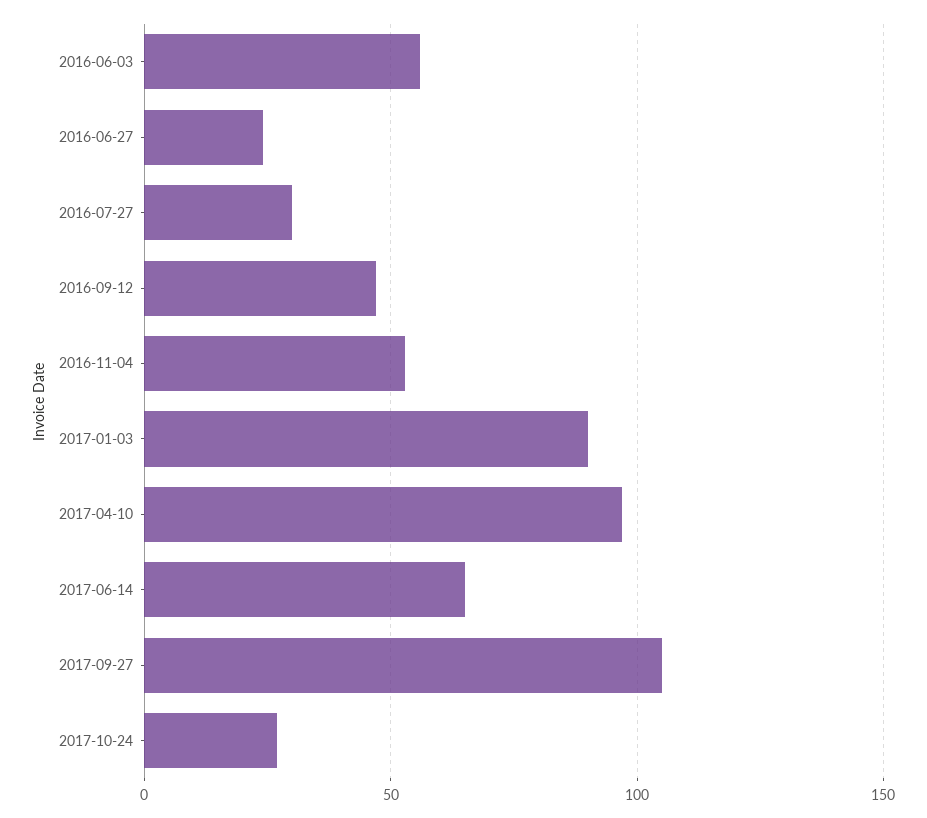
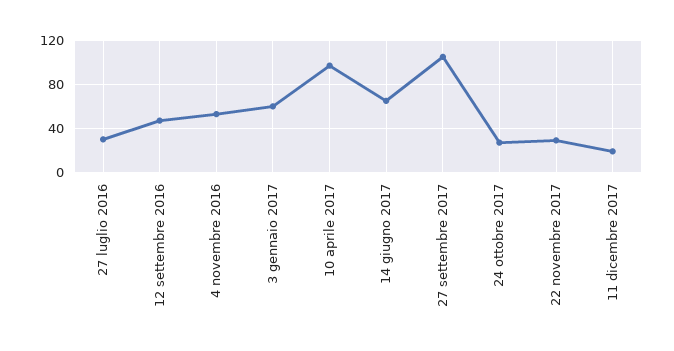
2016-06-03: 55 -> none
2016-06-27: 25 -> none
2017-01-03: 90 -> 60
22 novembre 2017: none -> 30
11 dicembre 2017: none -> 20

